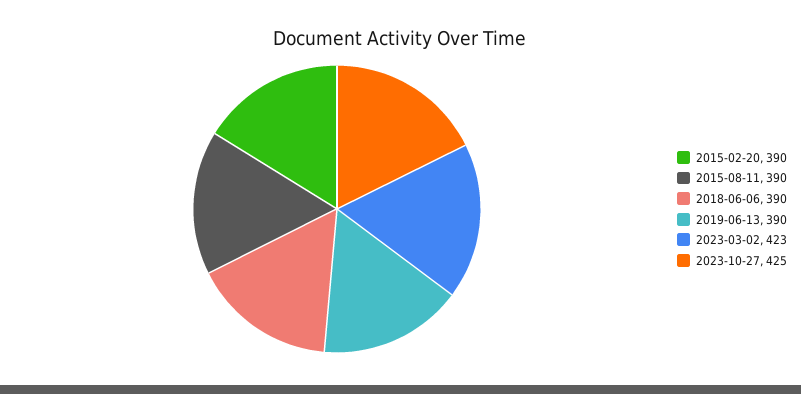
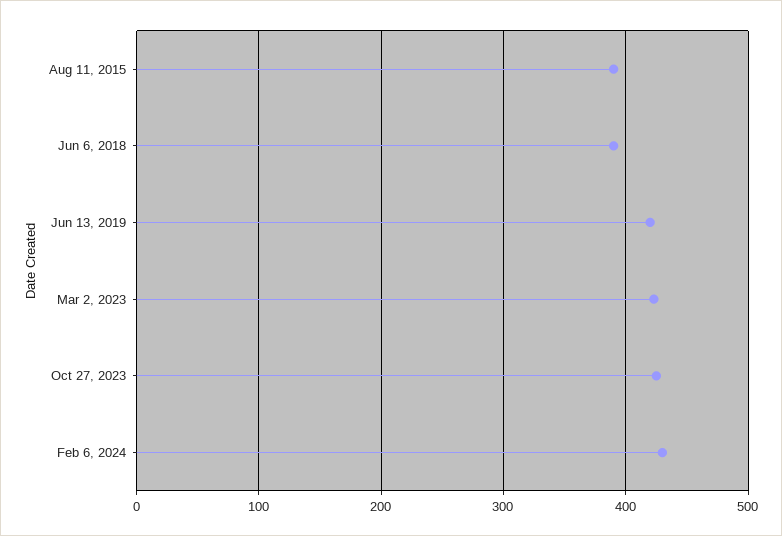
2015-02-20: 390 -> none
2019-06-13: 390 -> 420
Feb 6, 2024: none -> 430

